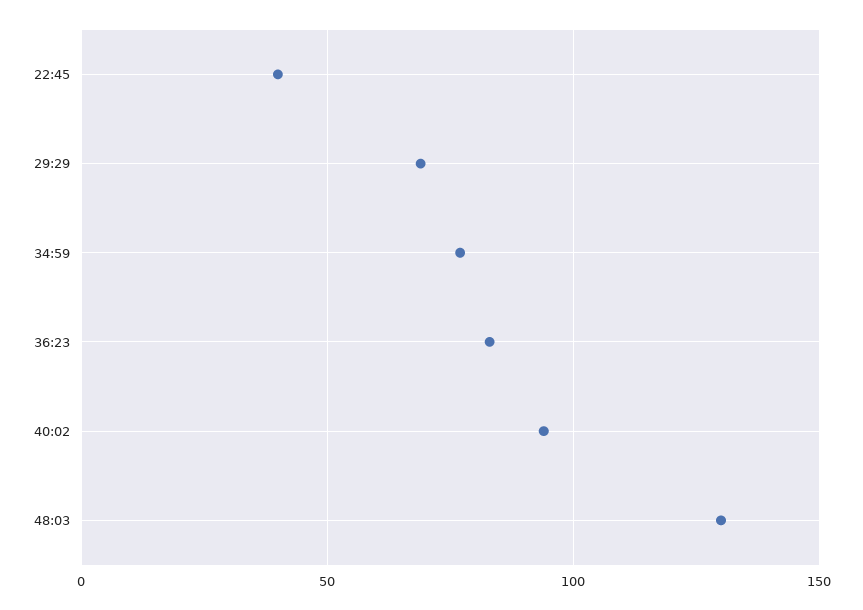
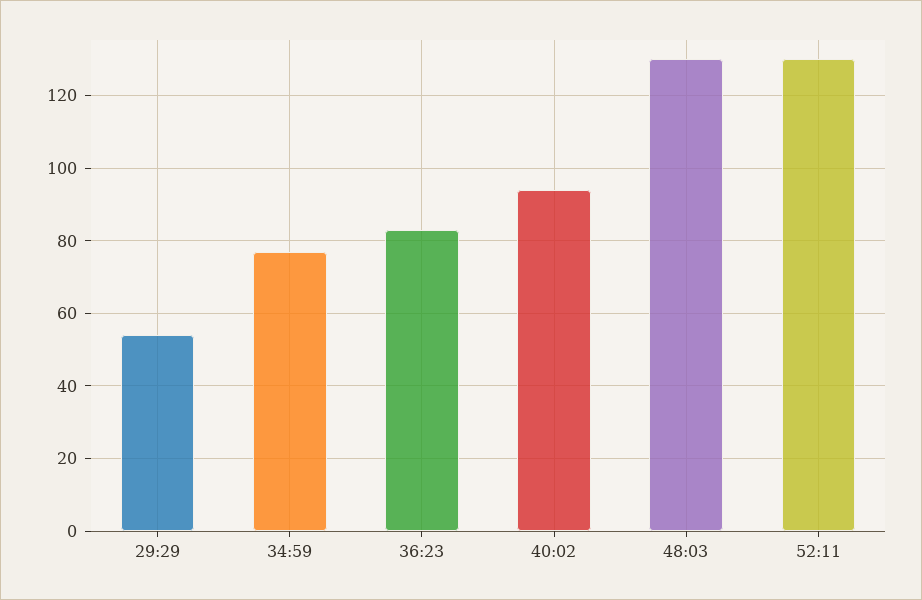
22:45: 40 -> none
29:29: 70 -> 55
52:11: none -> 130

